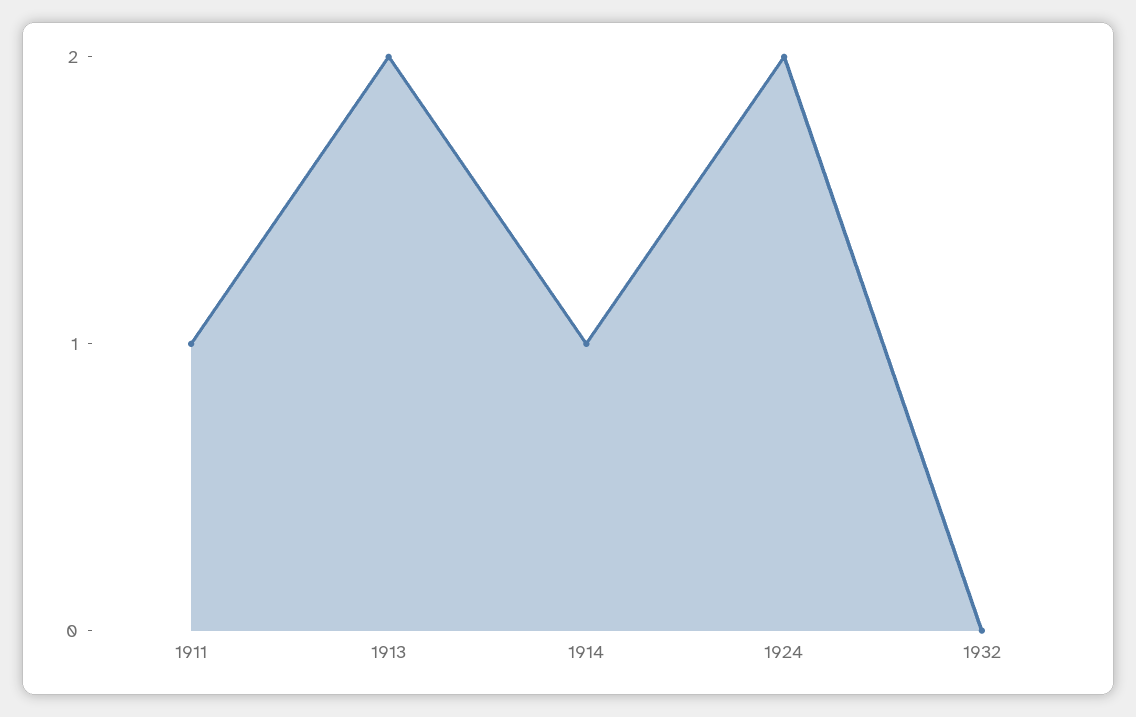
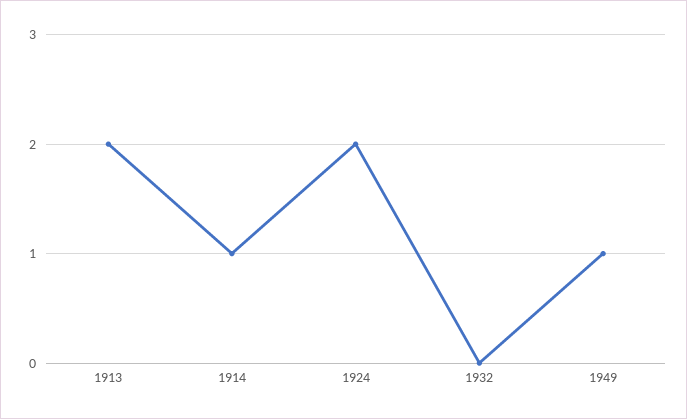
1911: 1 -> none
1949: none -> 1

